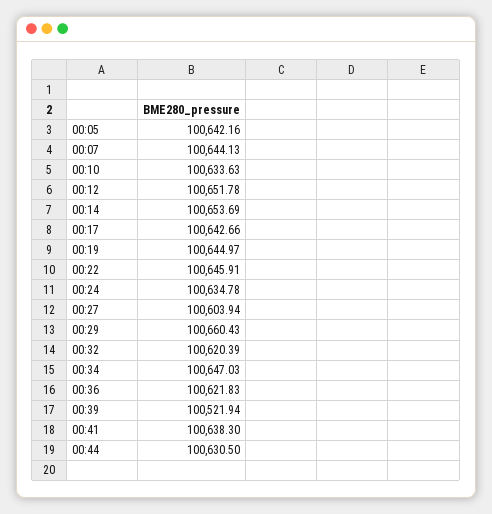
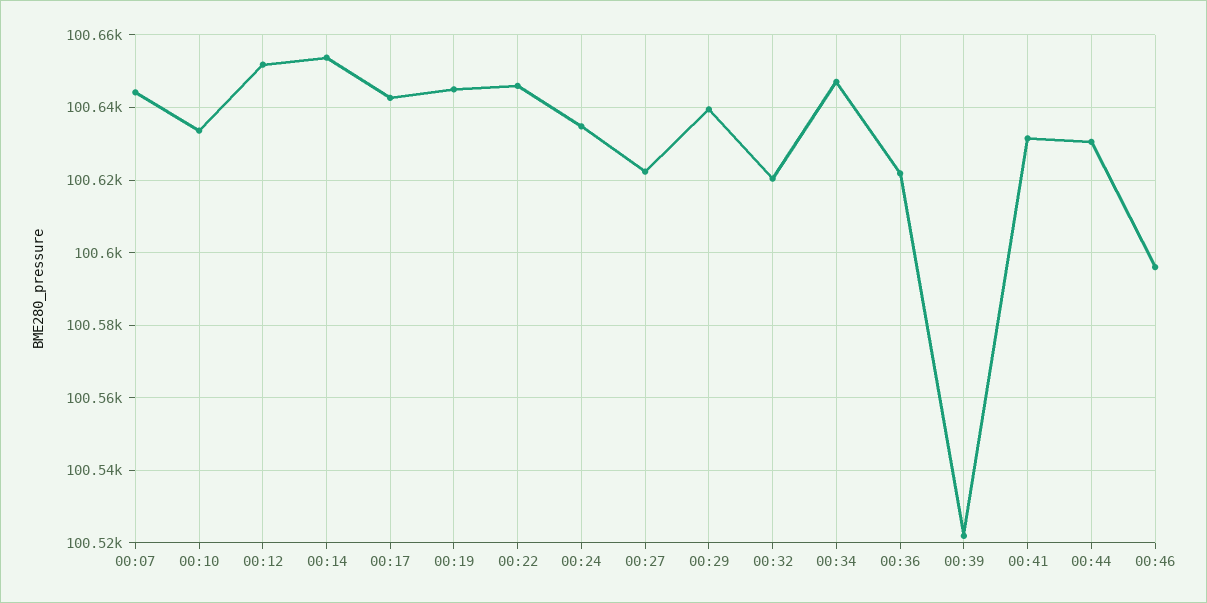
00:05: 100642.16 -> none
00:27: 100603.94 -> 100622
00:29: 100660.43 -> 100640
00:41: 100638.3 -> 100632
00:46: none -> 100596

